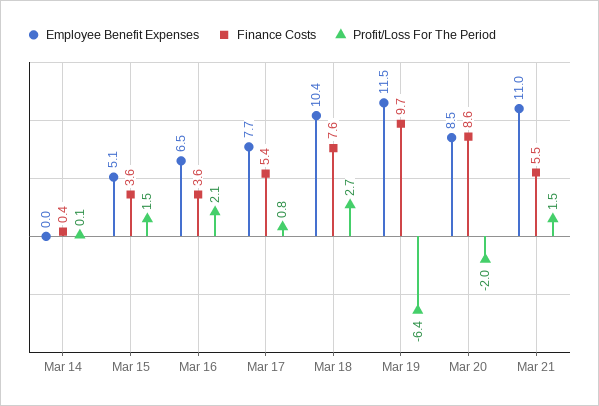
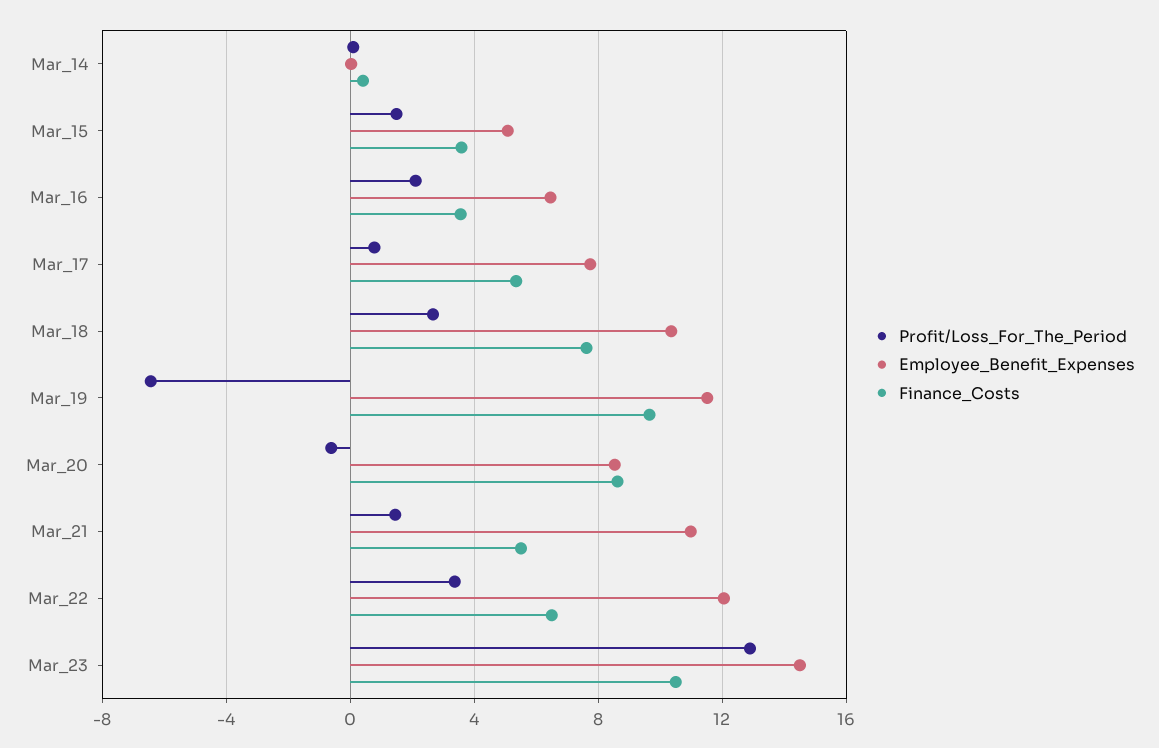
Profit/Loss For The Period, Mar 20: -2 -> -0.5
Profit/Loss For The Period, Mar_22: none -> 3.5
Employee Benefit Expenses, Mar_22: none -> 12
Finance Costs, Mar_22: none -> 6.5
Profit/Loss For The Period, Mar_23: none -> 13
Employee Benefit Expenses, Mar_23: none -> 14.5
Finance Costs, Mar_23: none -> 10.5

